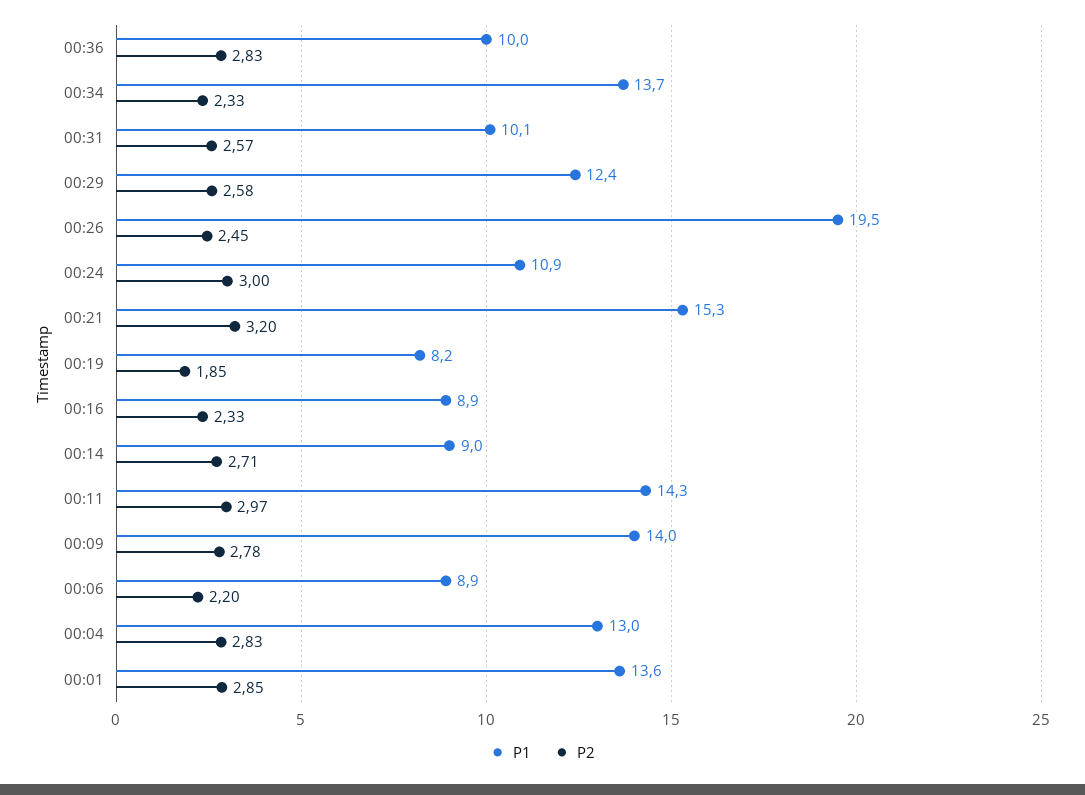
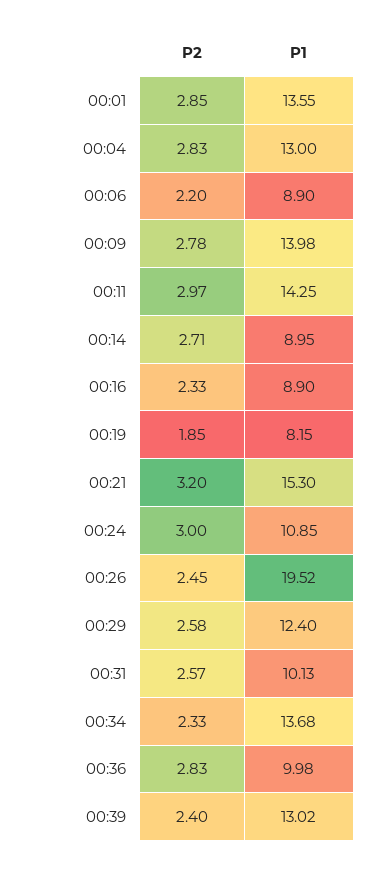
P2, 00:39: none -> 2.4
P1, 00:39: none -> 13.02

